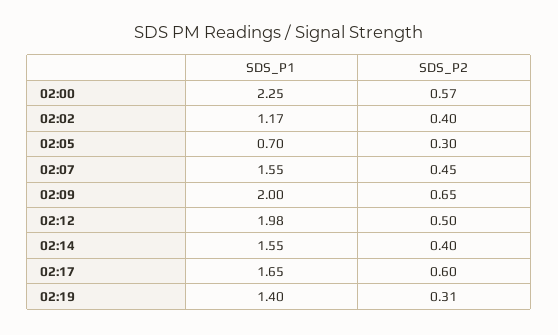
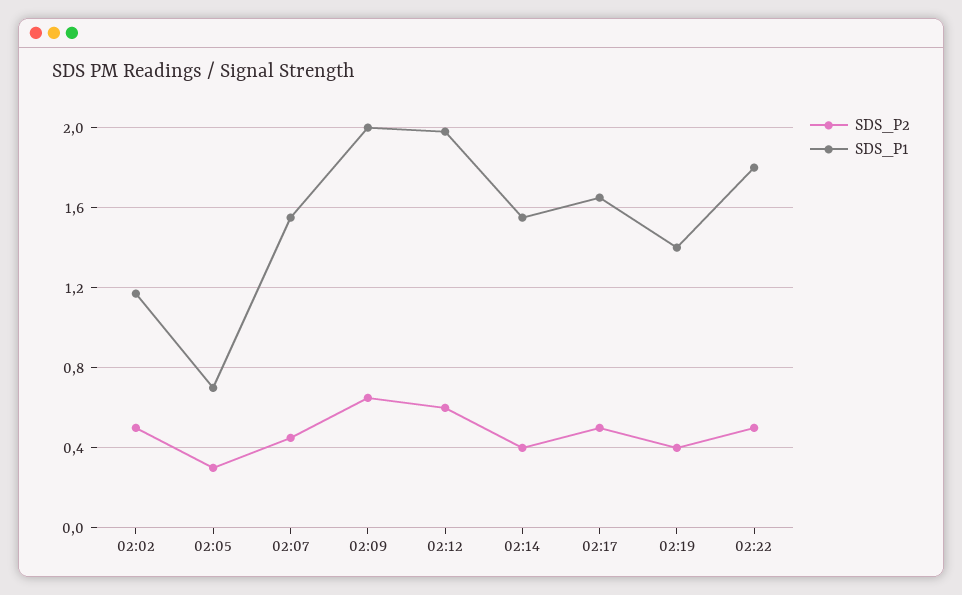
SDS_P1, 02:00: 2.25 -> none
SDS_P2, 02:00: 0.57 -> none
SDS_P2, 02:02: 0.4 -> 0.5
SDS_P2, 02:12: 0.5 -> 0.6
SDS_P2, 02:17: 0.6 -> 0.5
SDS_P2, 02:19: 0.31 -> 0.4
SDS_P2, 02:22: none -> 0.5
SDS_P1, 02:22: none -> 1.8

